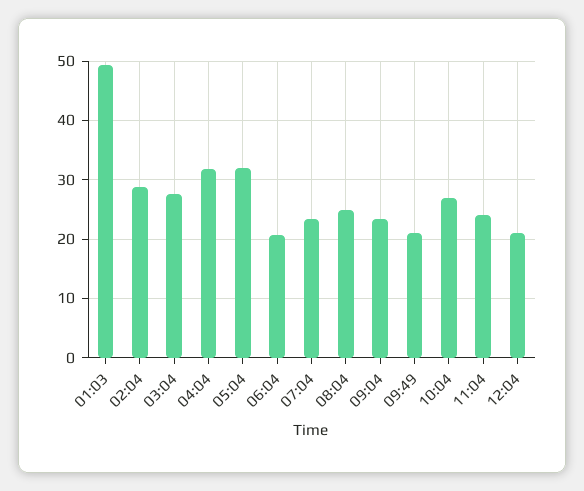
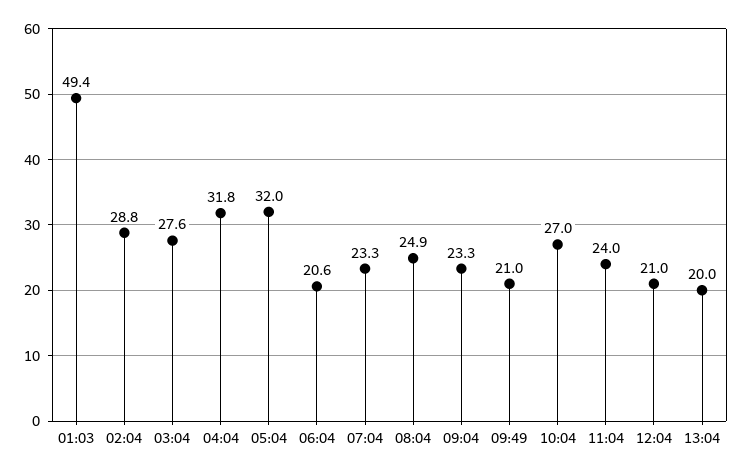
13:04: none -> 20

